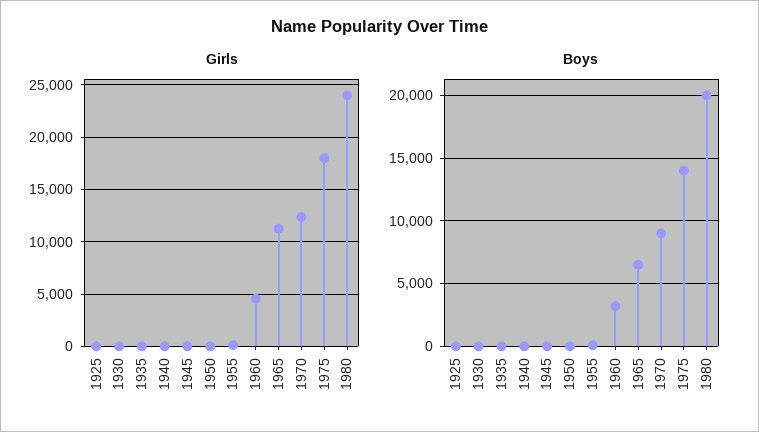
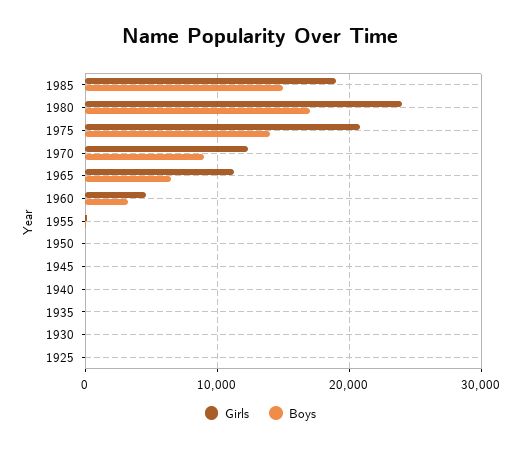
Girls, 1975: 18000 -> 21000
Boys, 1980: 20000 -> 17000
Girls, 1985: none -> 19000
Boys, 1985: none -> 15000

